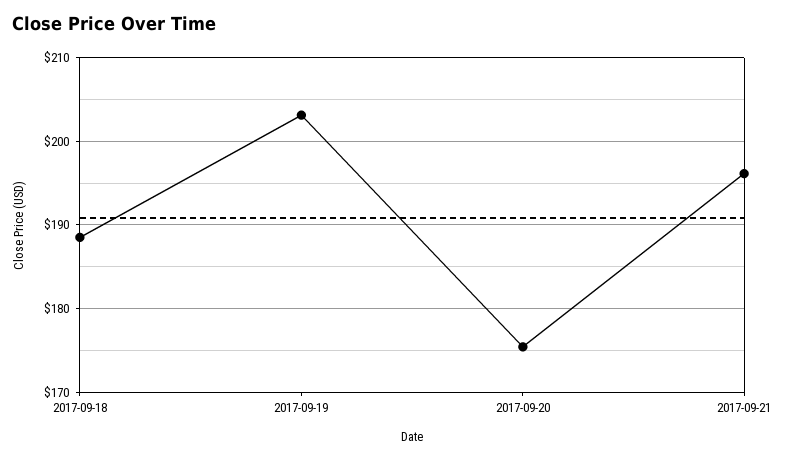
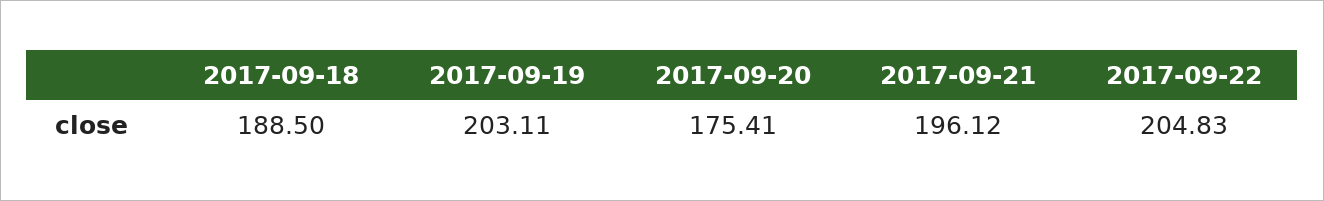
2017-09-22: none -> 204.83

